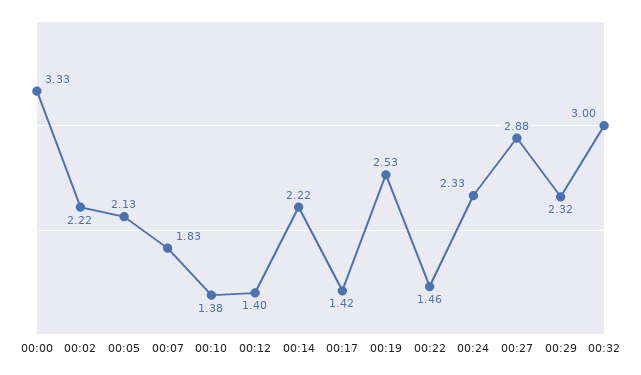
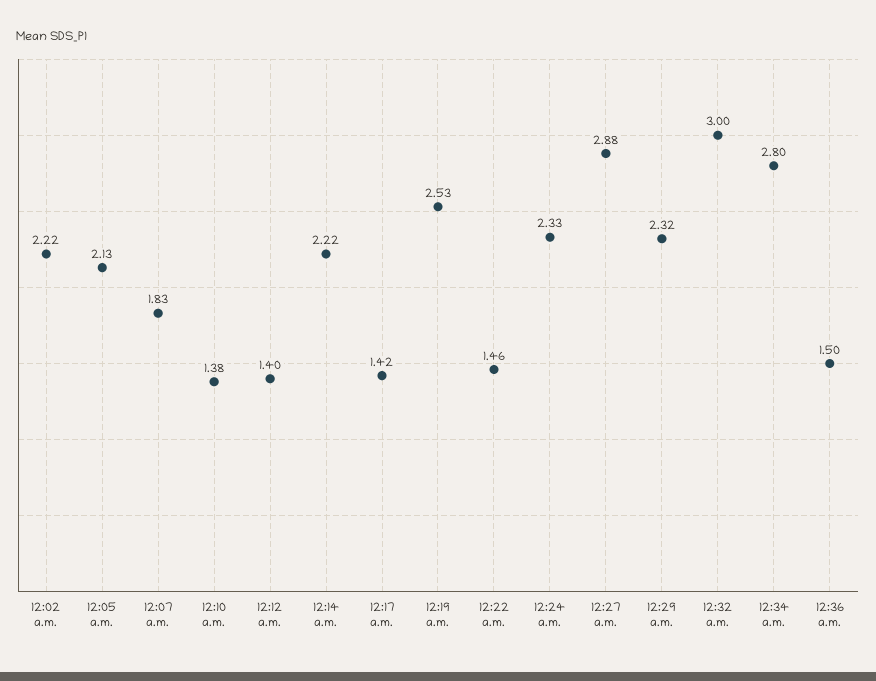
00:00: 3.33 -> none
12:34 a.m.: none -> 2.8
12:36 a.m.: none -> 1.5

